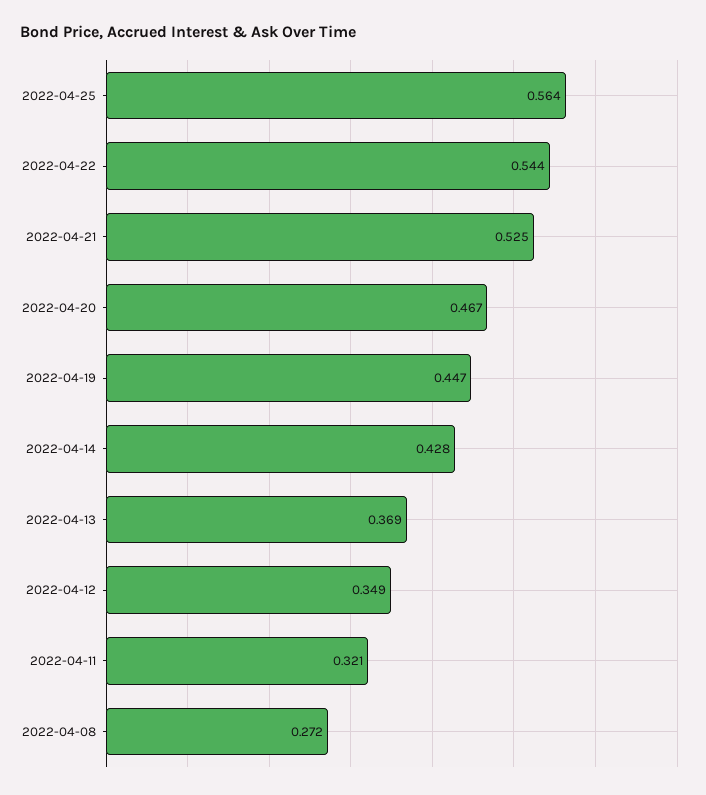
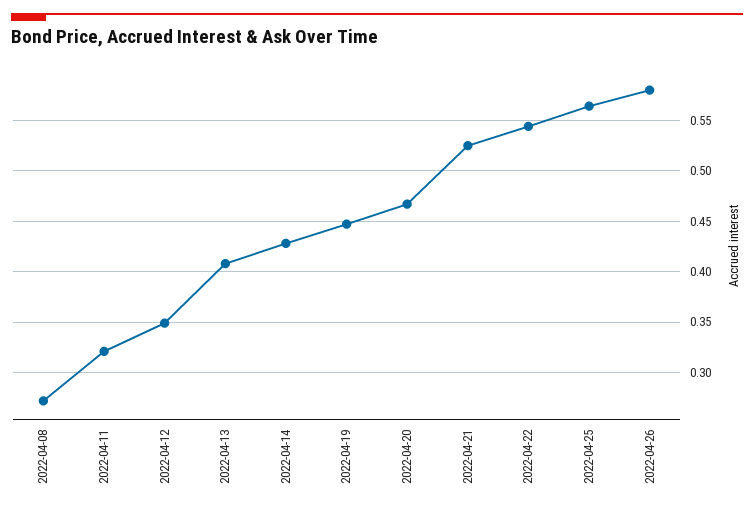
2022-04-13: 0.369 -> 0.41
2022-04-26: none -> 0.58

